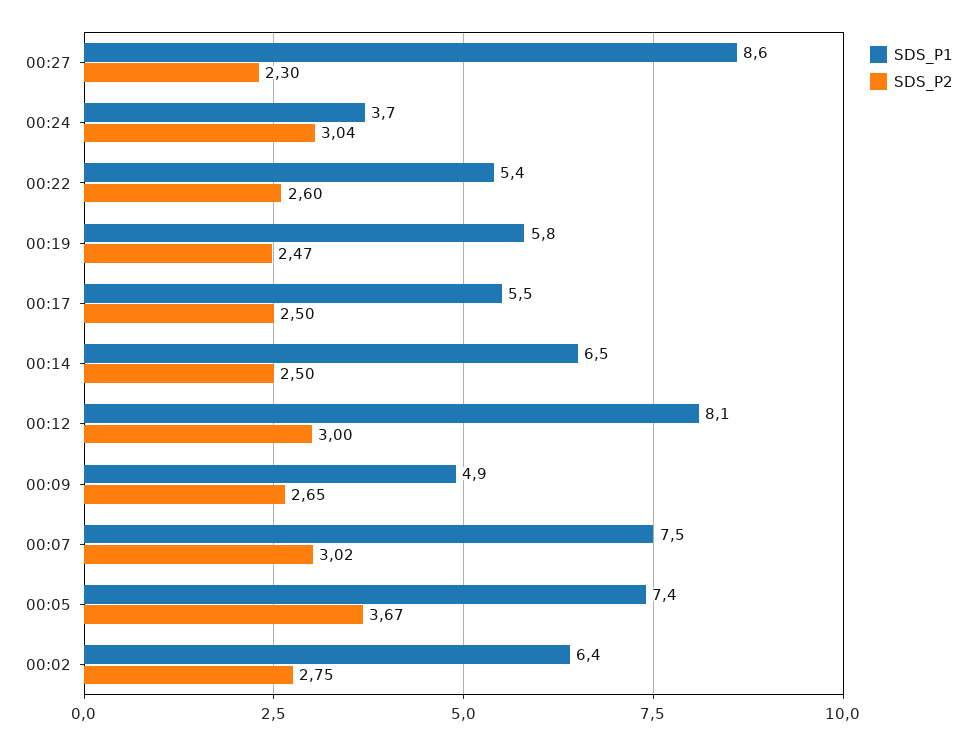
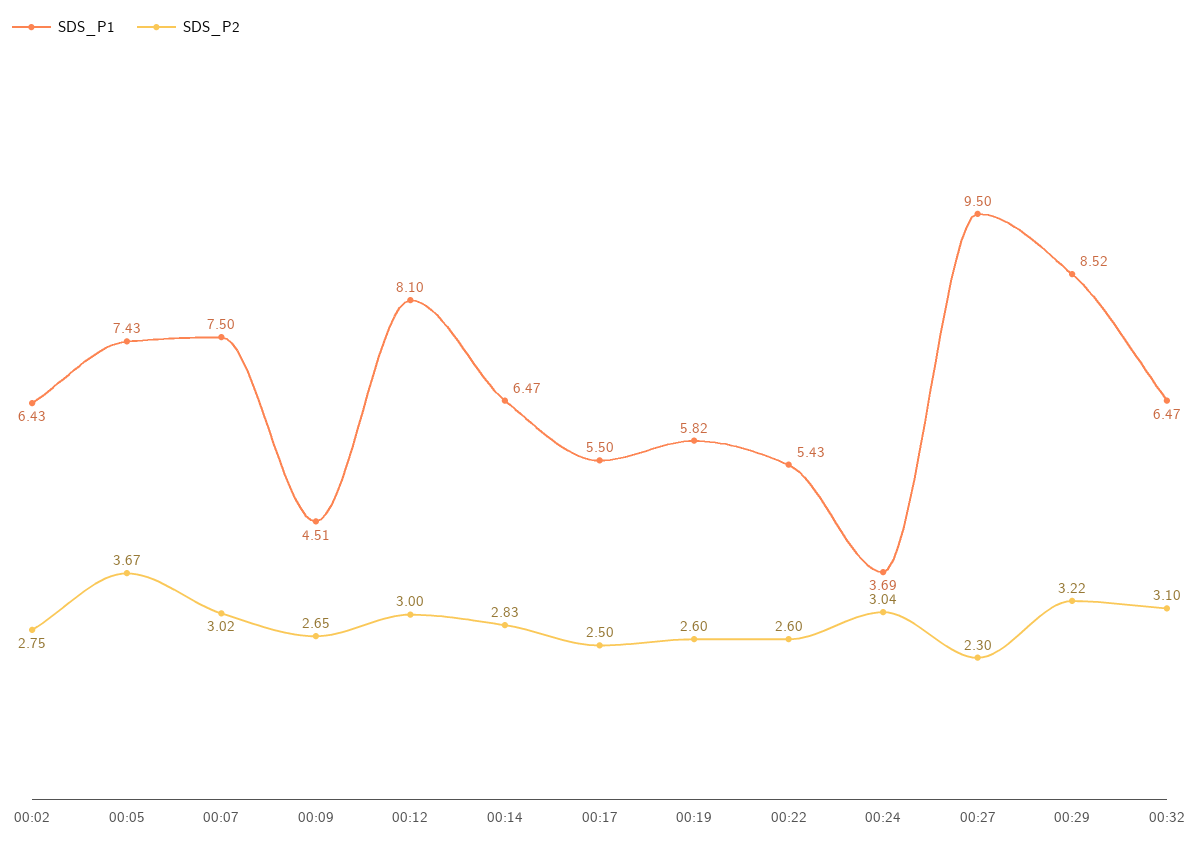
SDS_P1, 00:27: 8.6 -> 9.5
SDS_P2, 00:19: 2.47 -> 2.6
SDS_P2, 00:14: 2.5 -> 2.83
SDS_P1, 00:09: 4.9 -> 4.51
SDS_P1, 00:29: none -> 8.52
SDS_P2, 00:29: none -> 3.22
SDS_P1, 00:32: none -> 6.47
SDS_P2, 00:32: none -> 3.1

